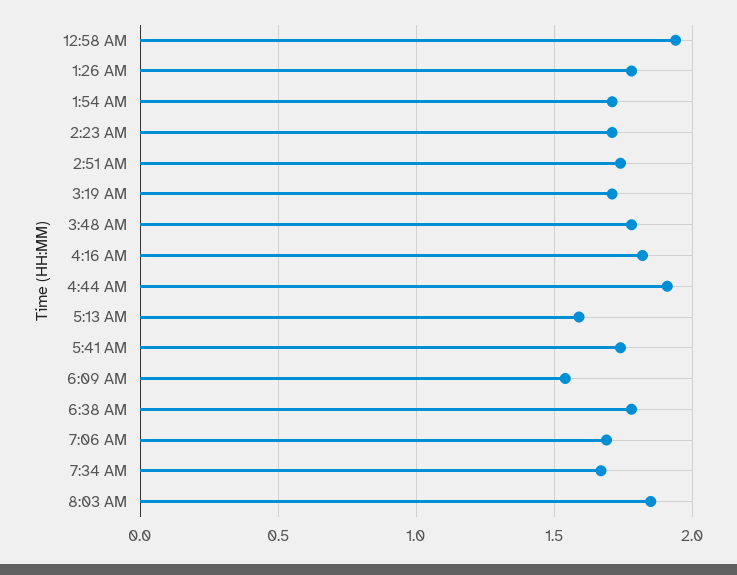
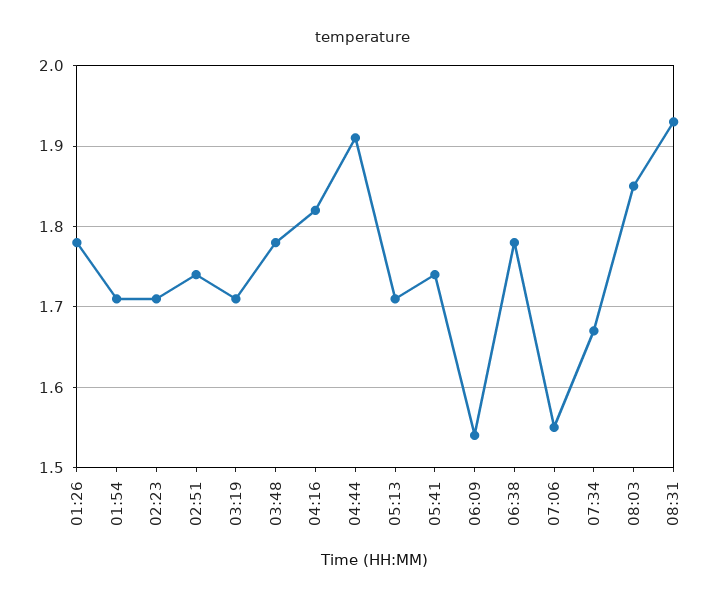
12:58 AM: 1.95 -> none
5:13 AM: 1.6 -> 1.71
7:06 AM: 1.7 -> 1.55
08:31: none -> 1.93

